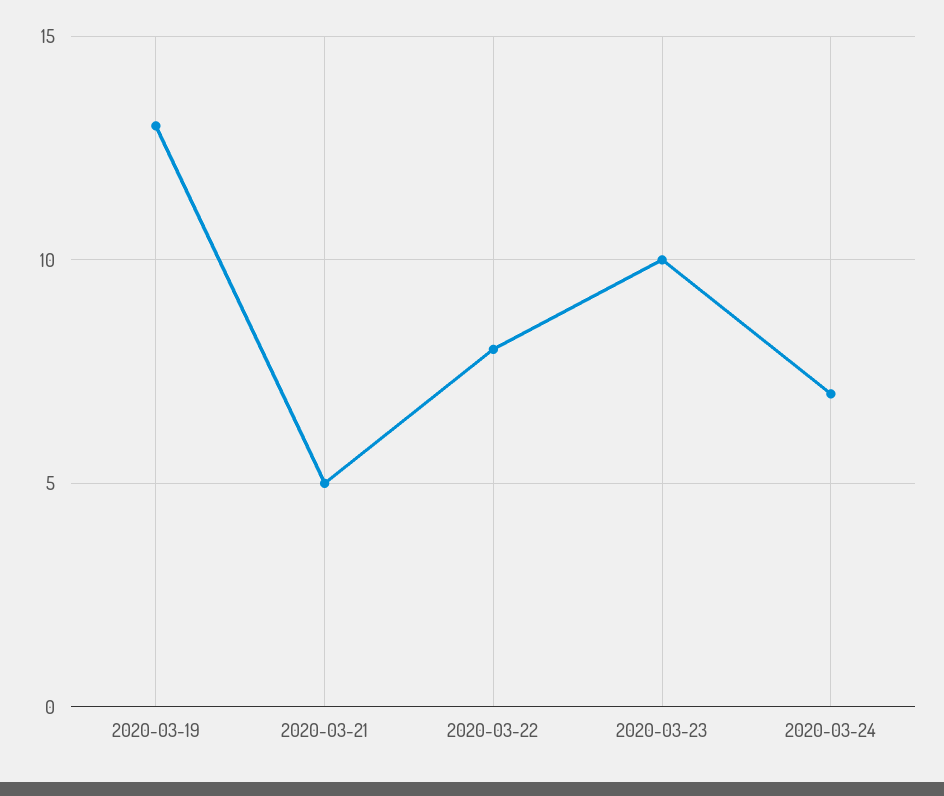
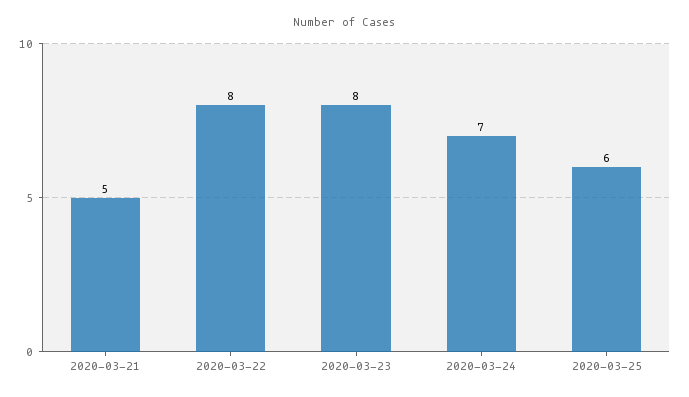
2020-03-19: 13 -> none
2020-03-23: 10 -> 8
2020-03-25: none -> 6

